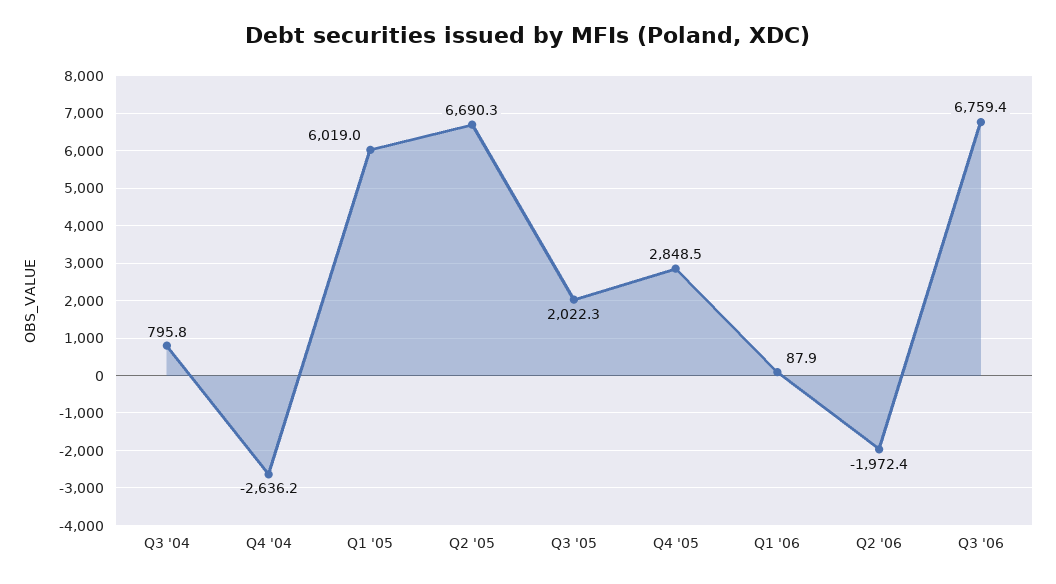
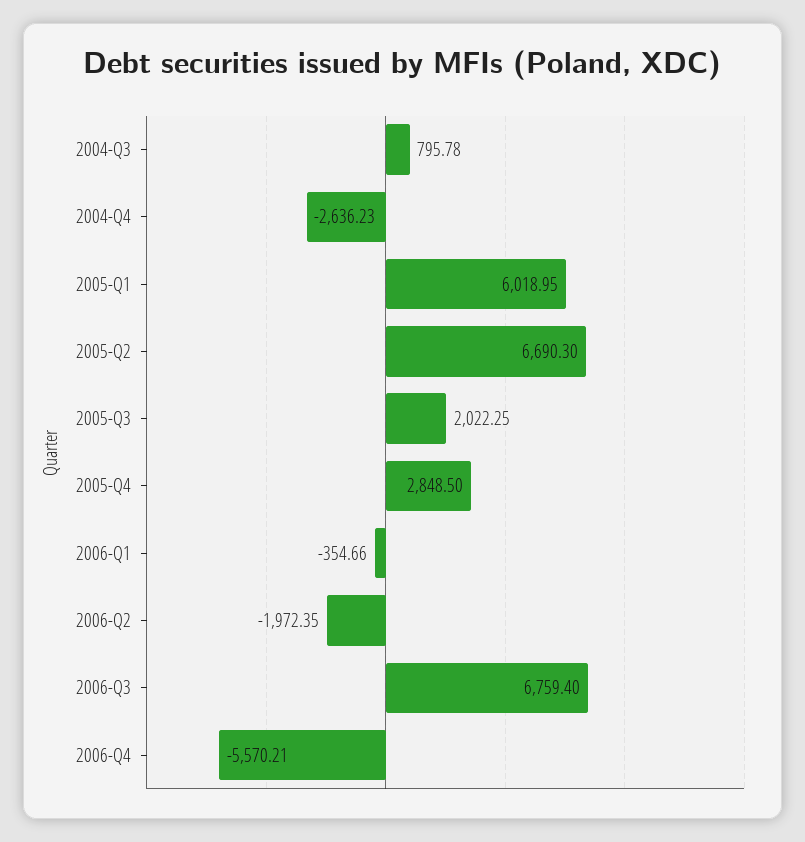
Q1 '06: 87.9 -> -354.66
2006-Q4: none -> -5570.21

